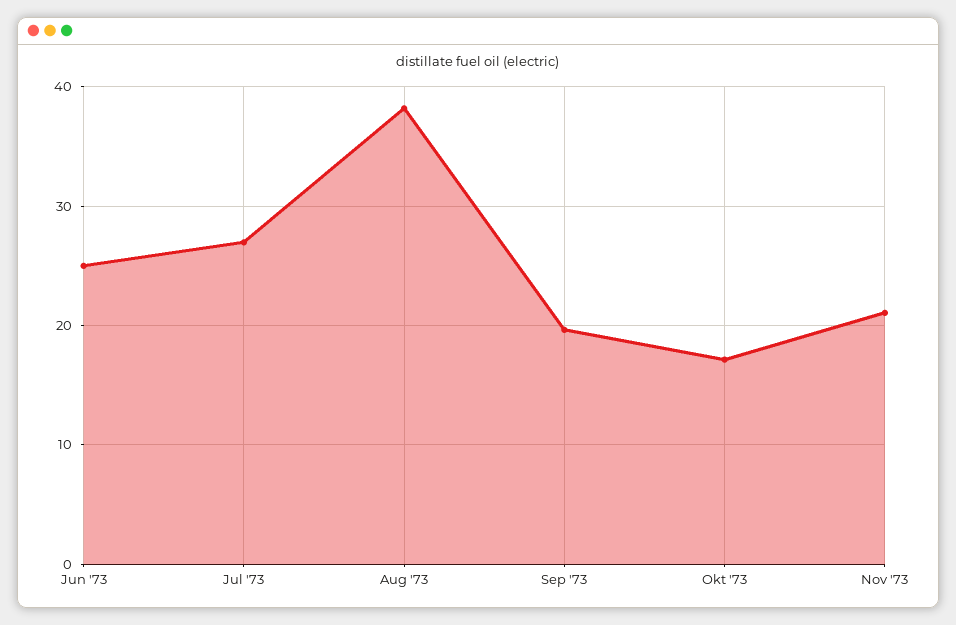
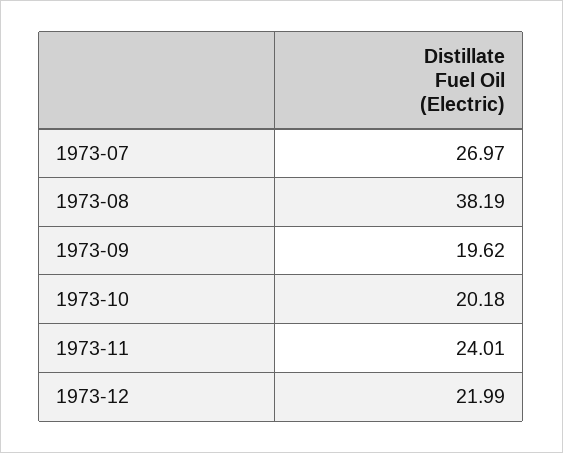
Jun '73: 25 -> none
Okt '73: 17 -> 20.18
Nov '73: 21 -> 24.01
1973-12: none -> 21.99

